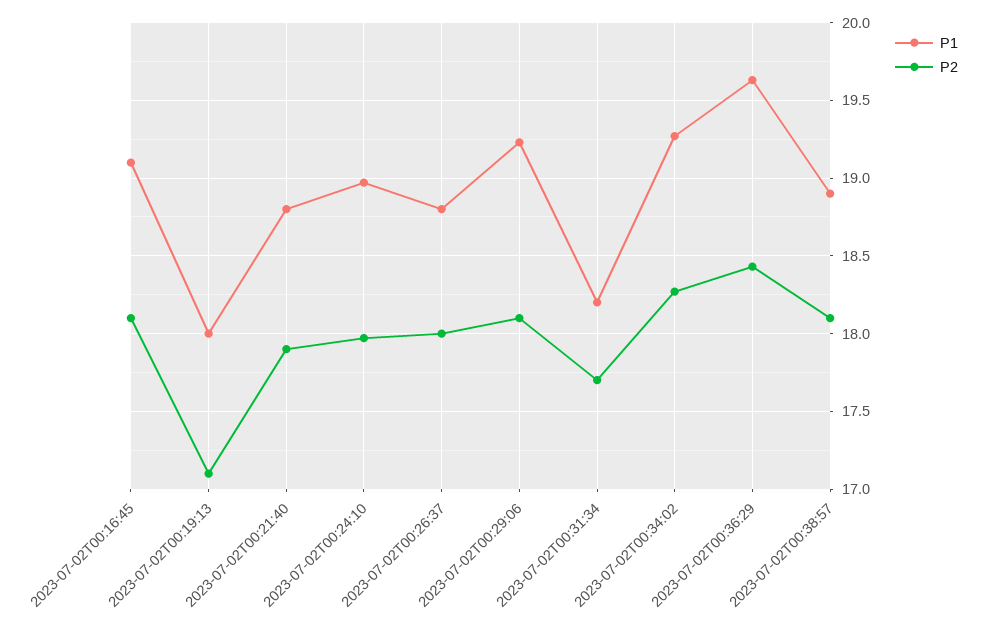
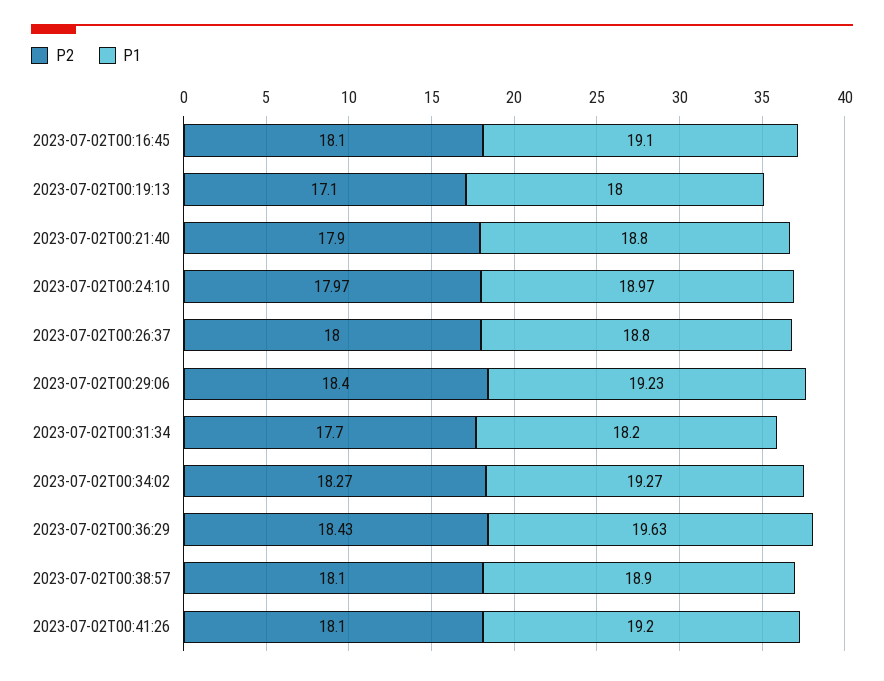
P2, 2023-07-02T00:29:06: 18.1 -> 18.4
P2, 2023-07-02T00:41:26: none -> 18.1
P1, 2023-07-02T00:41:26: none -> 19.2

